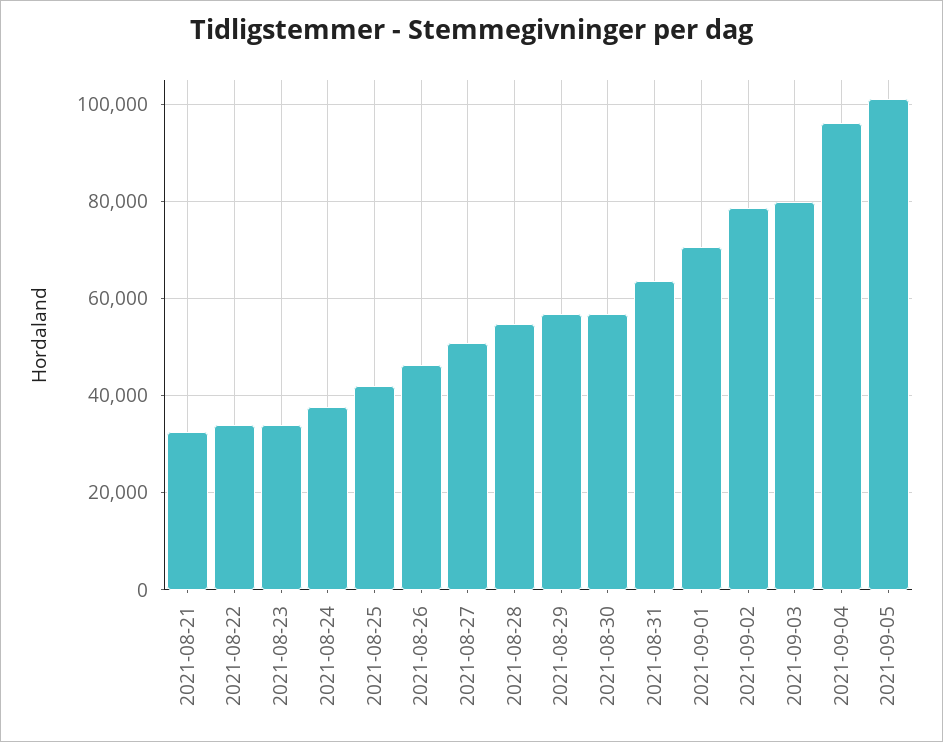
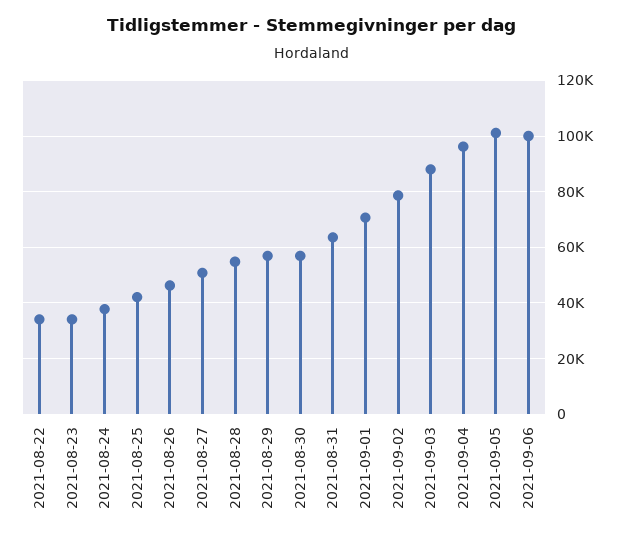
2021-08-21: 32000 -> none
2021-09-03: 80000 -> 87500
2021-09-06: none -> 100000

